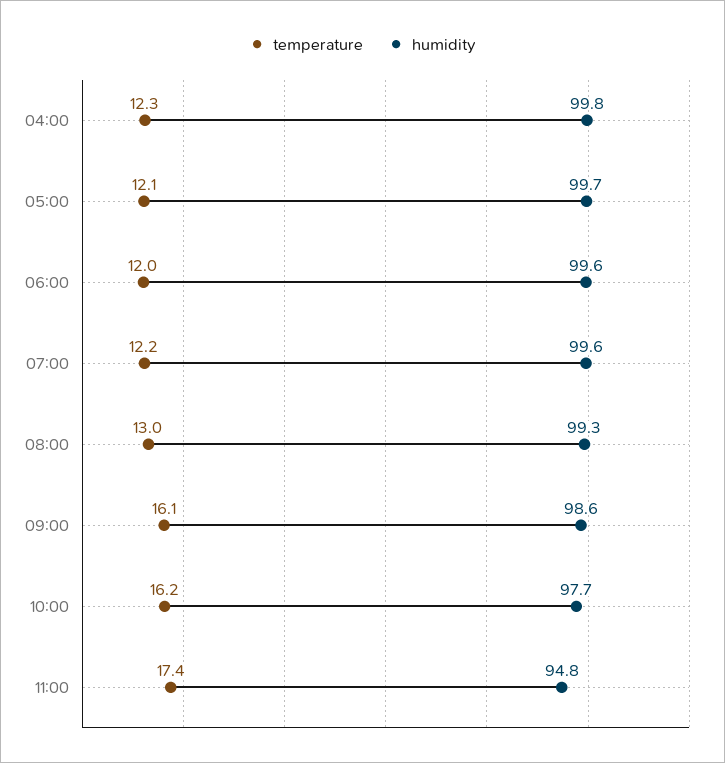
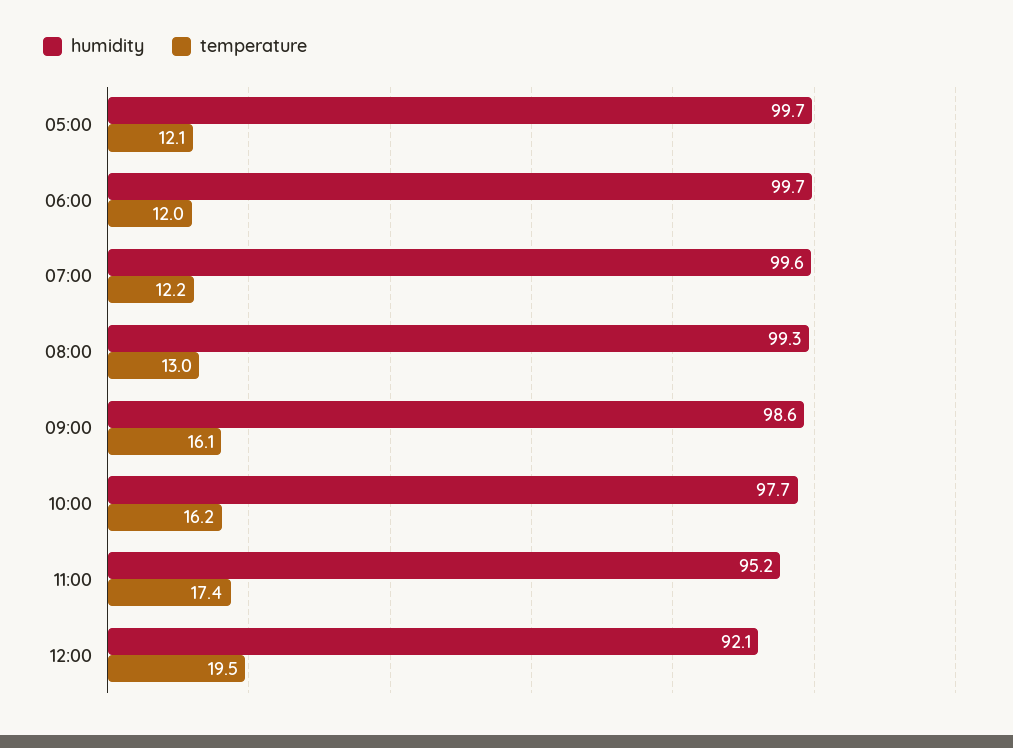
temperature, 04:00: 12.3 -> none
humidity, 04:00: 99.8 -> none
humidity, 06:00: 99.6 -> 99.7
humidity, 11:00: 94.8 -> 95.2
humidity, 12:00: none -> 92.1
temperature, 12:00: none -> 19.5

